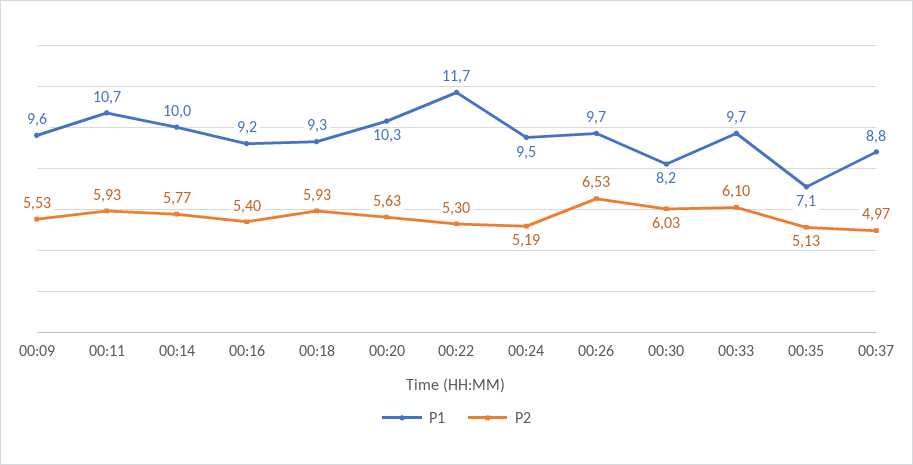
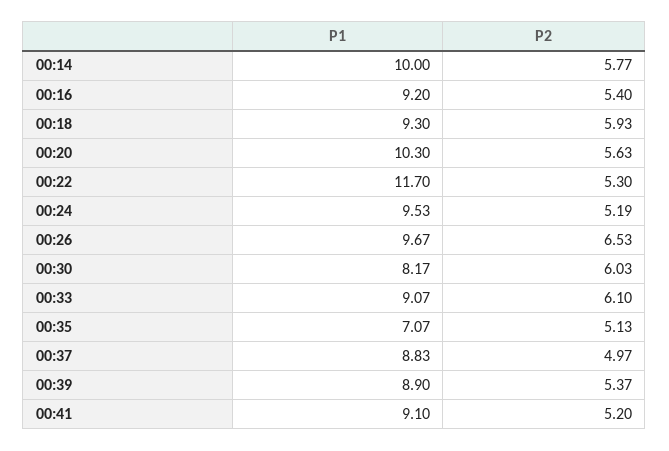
P1, 00:09: 9.6 -> none
P2, 00:09: 5.53 -> none
P1, 00:11: 10.7 -> none
P2, 00:11: 5.93 -> none
P1, 00:33: 9.7 -> 9.07
P1, 00:39: none -> 8.9
P2, 00:39: none -> 5.37
P1, 00:41: none -> 9.1
P2, 00:41: none -> 5.2

